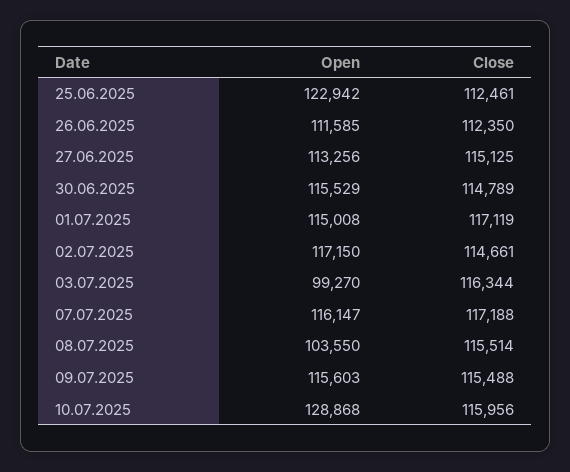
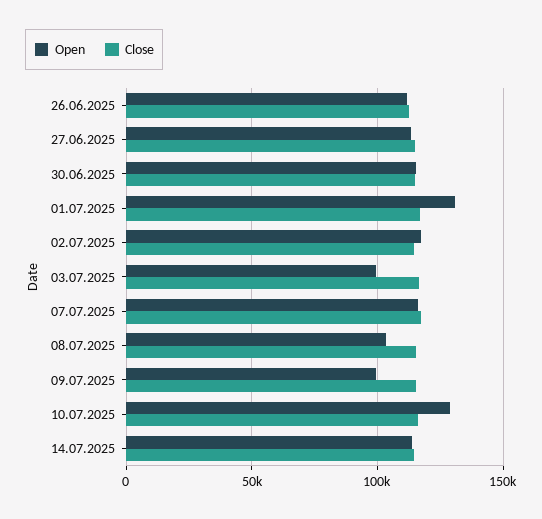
Open, 25.06.2025: 122942 -> none
Close, 25.06.2025: 112461 -> none
Open, 01.07.2025: 115008 -> 130000
Open, 09.07.2025: 115603 -> 100000
Open, 14.07.2025: none -> 115000
Close, 14.07.2025: none -> 115000

